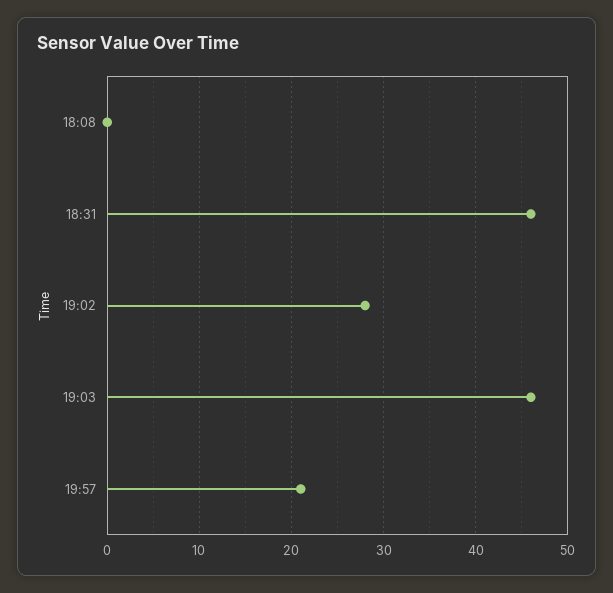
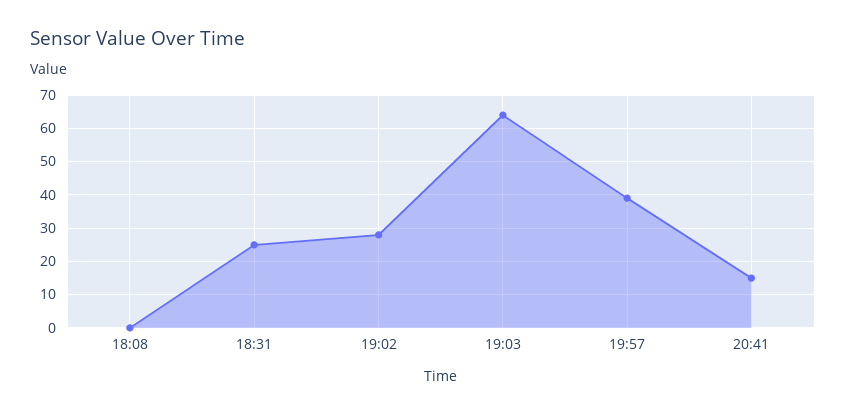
18:31: 46 -> 25
19:03: 46 -> 65
19:57: 21 -> 40
20:41: none -> 15

